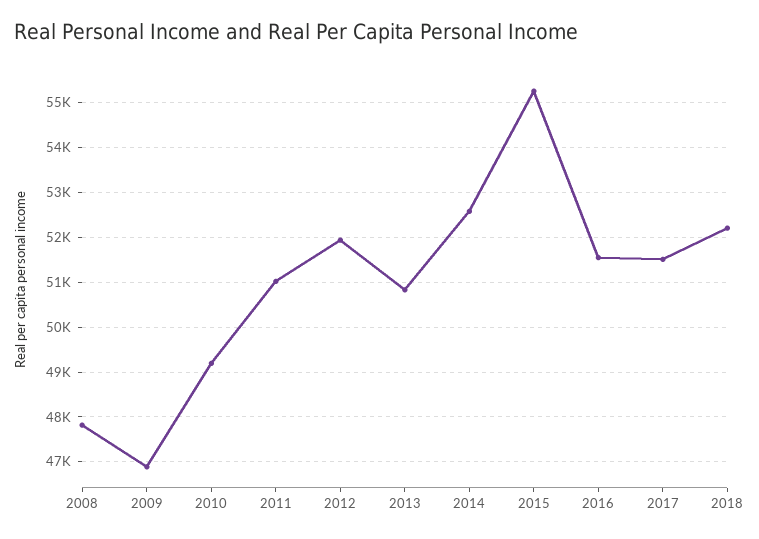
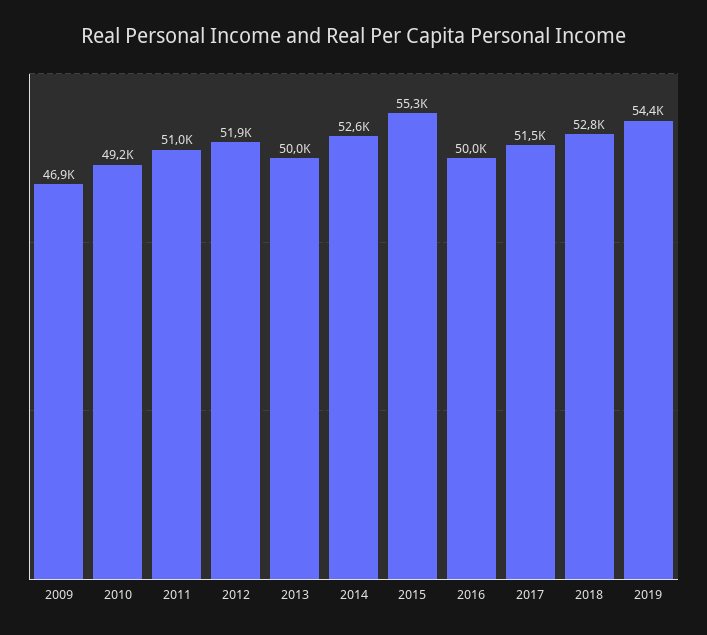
2008: 47800 -> none
2013: 50800 -> 50000
2016: 51600 -> 50000
2018: 52200 -> 52800
2019: none -> 54400

